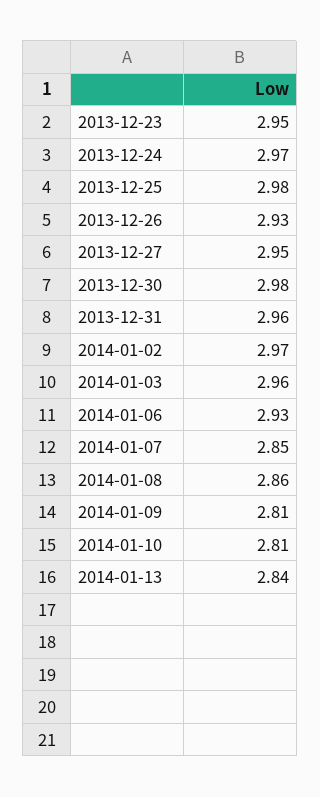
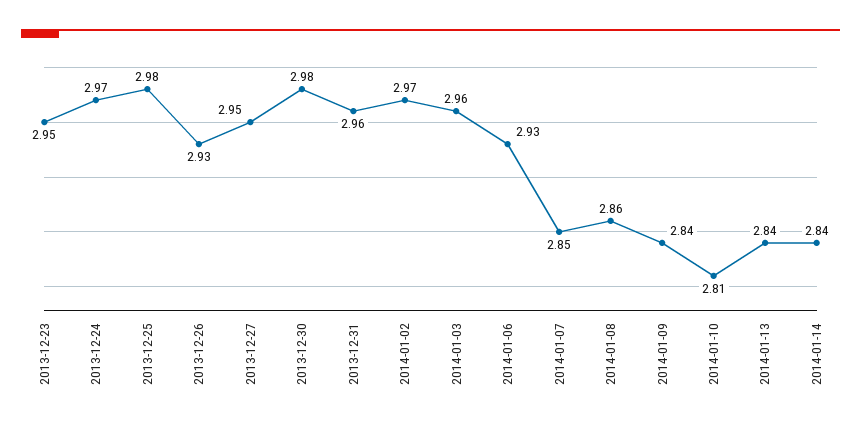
2014-01-09: 2.81 -> 2.84
2014-01-14: none -> 2.84

